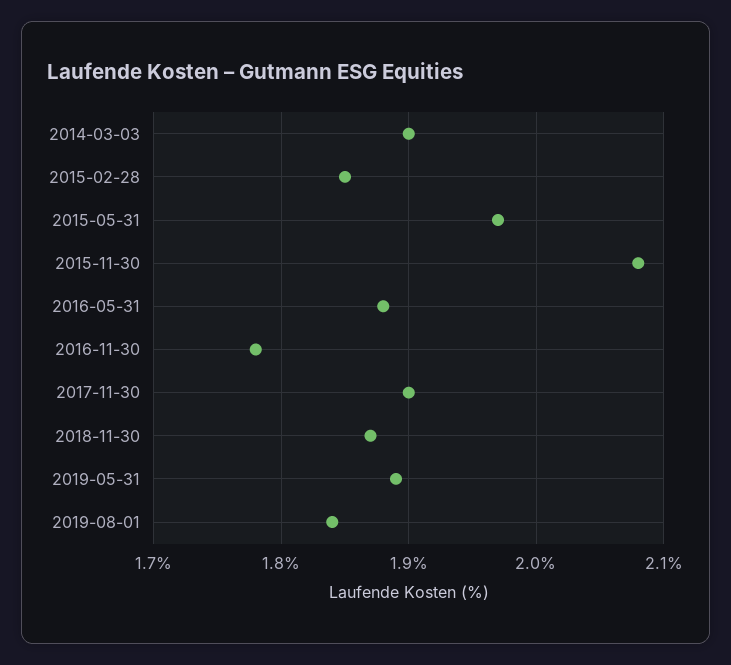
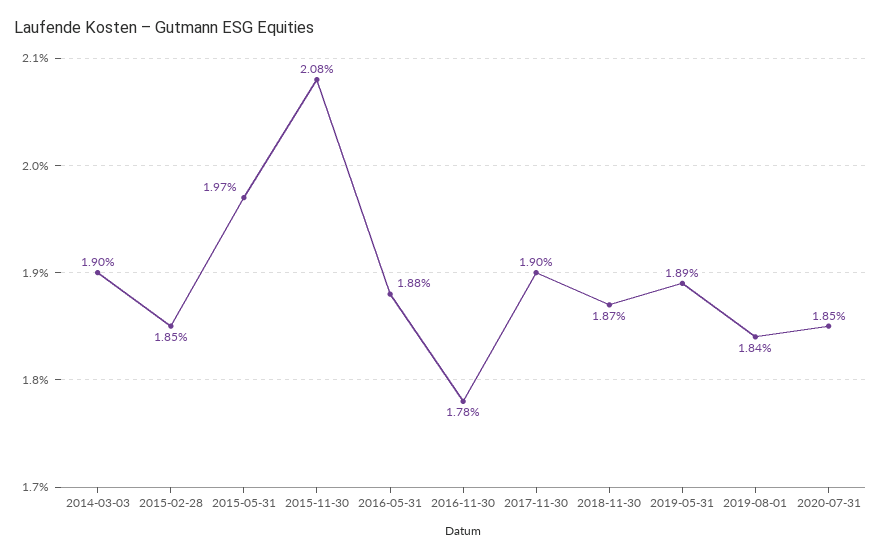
2020-07-31: none -> 1.85

